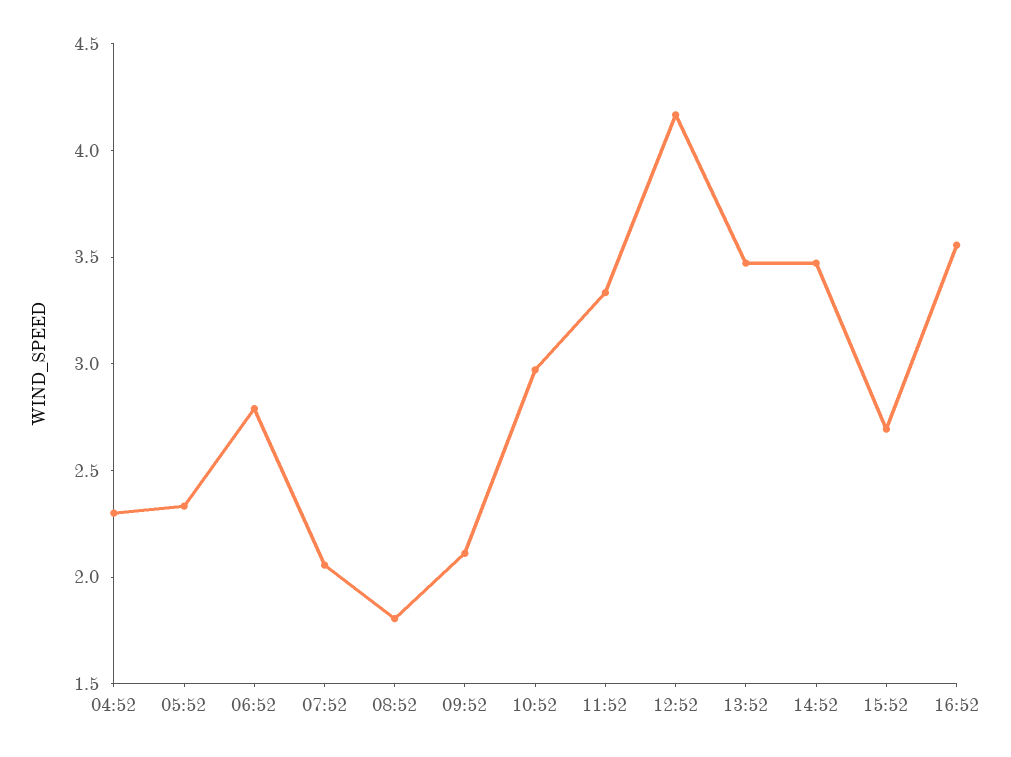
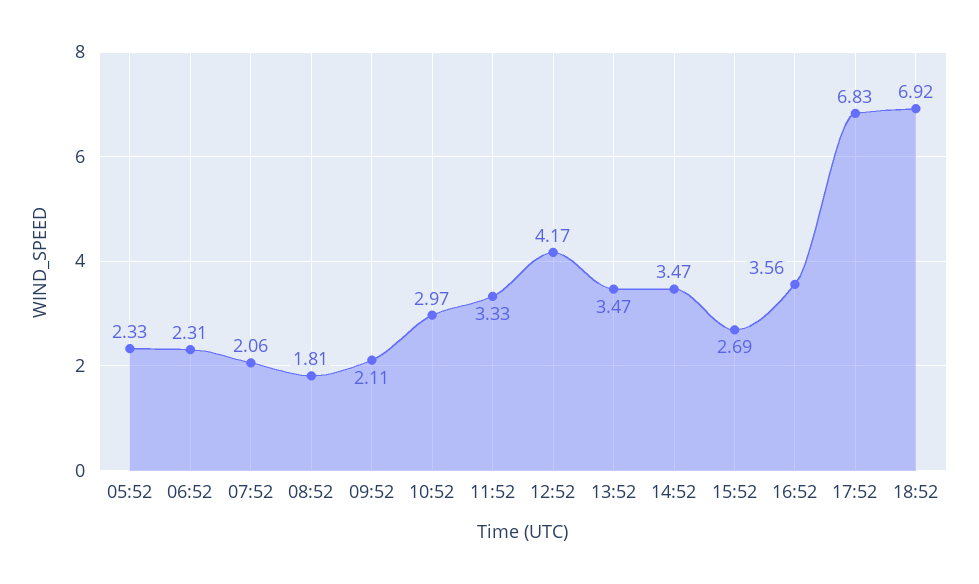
04:52: 2.3 -> none
06:52: 2.8 -> 2.31
17:52: none -> 6.83
18:52: none -> 6.92

